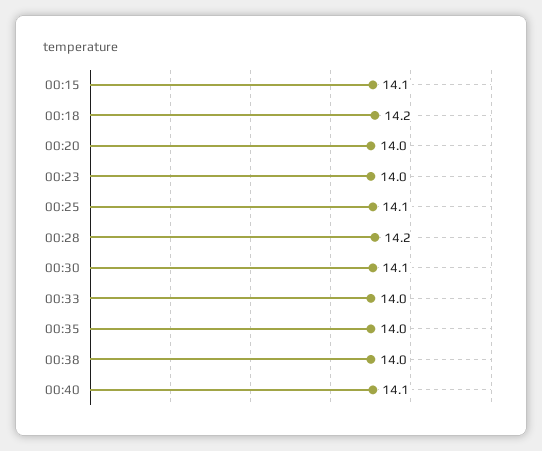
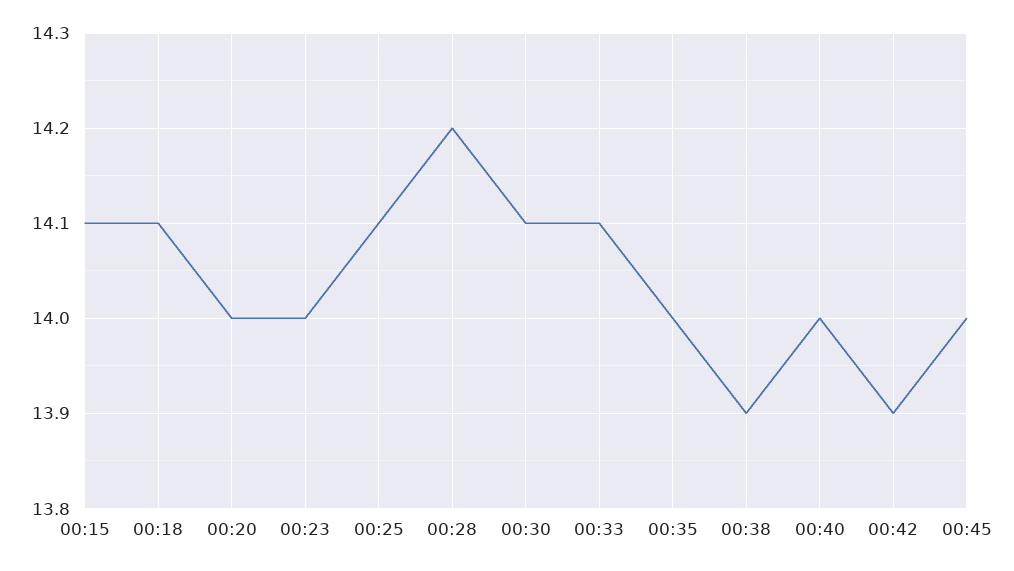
00:18: 14.2 -> 14.1
00:33: 14 -> 14.1
00:38: 14 -> 13.9
00:40: 14.1 -> 14
00:42: none -> 13.9
00:45: none -> 14

